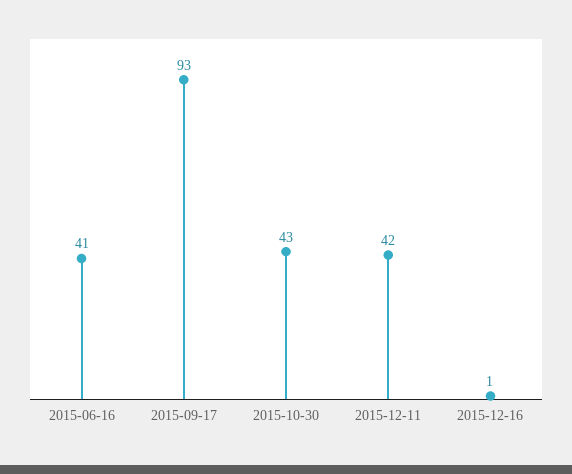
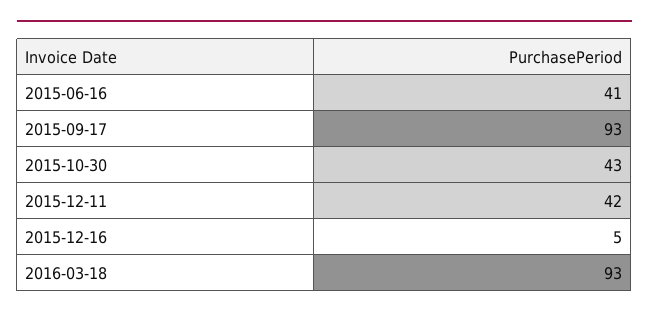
2015-12-16: 1 -> 5
2016-03-18: none -> 93

